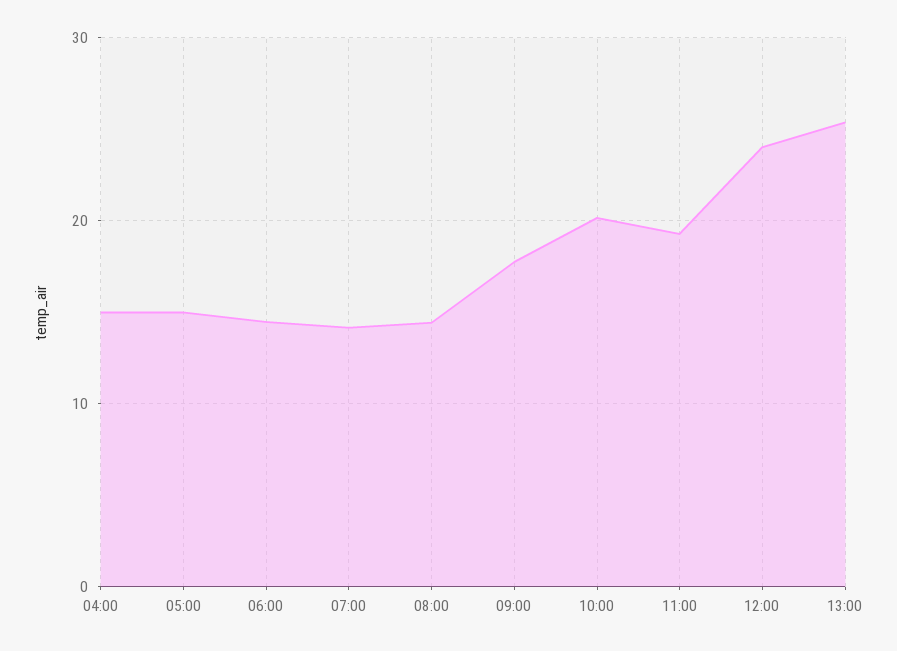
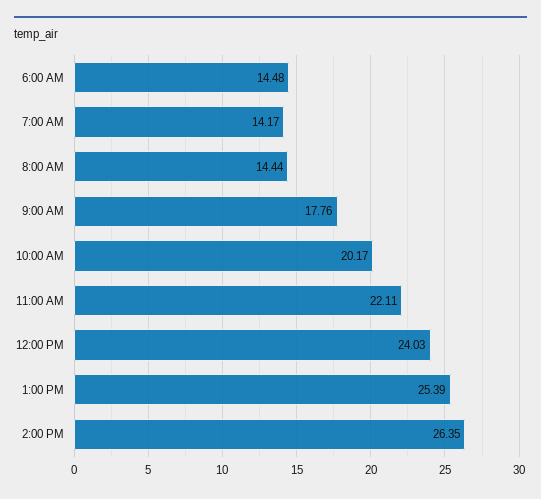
04:00: 15 -> none
05:00: 15 -> none
11:00: 19 -> 22.11
2:00 PM: none -> 26.35

